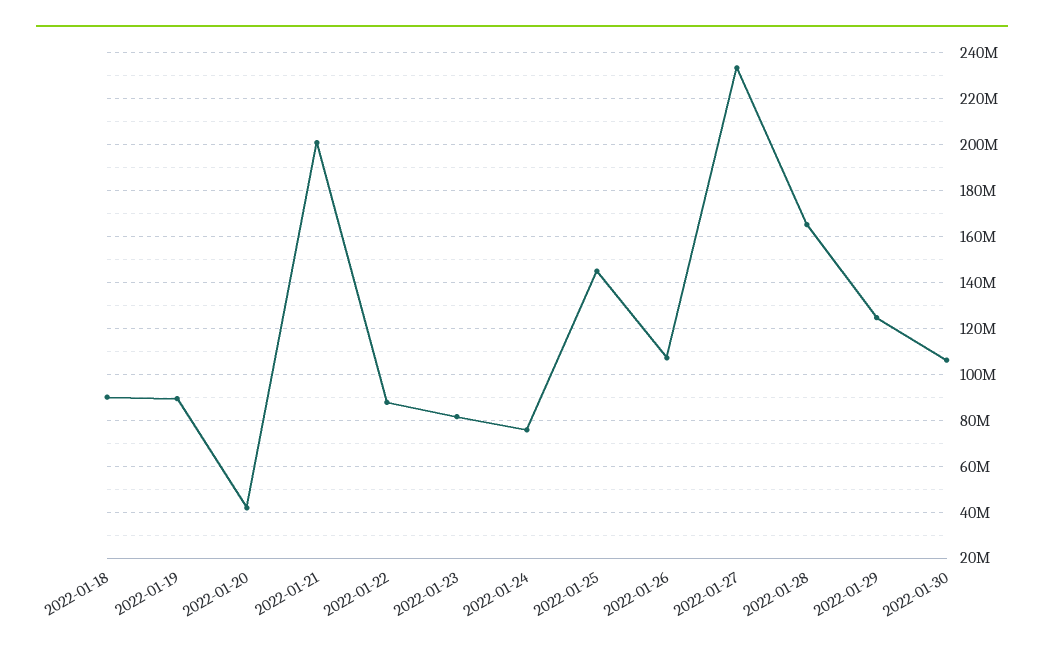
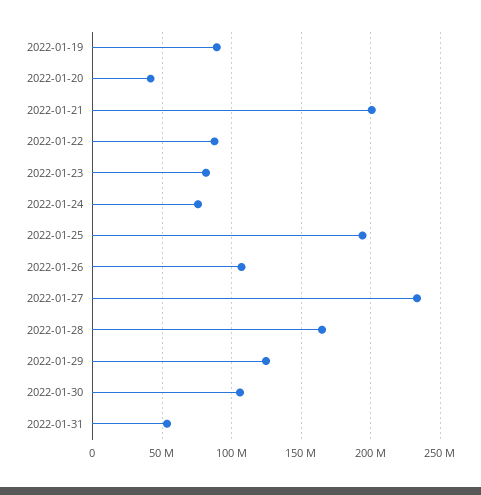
2022-01-18: 90000000 -> none
2022-01-25: 145000000 -> 195000000
2022-01-31: none -> 55000000

